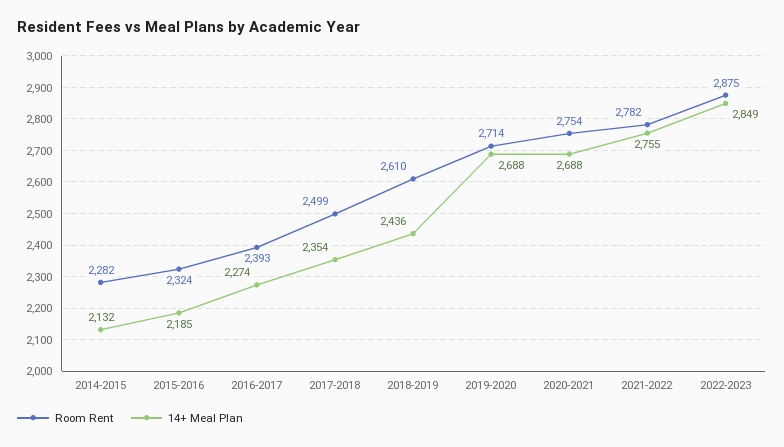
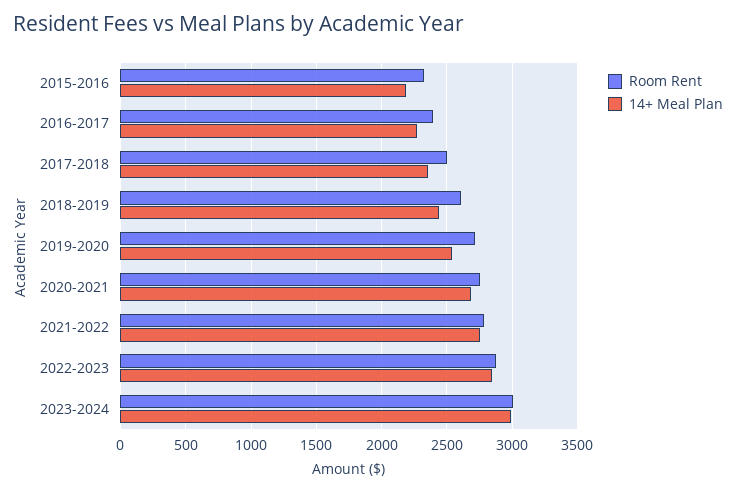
Room Rent, 2014-2015: 2282 -> none
14+ Meal Plan, 2014-2015: 2132 -> none
14+ Meal Plan, 2019-2020: 2688 -> 2550
Room Rent, 2023-2024: none -> 3000
14+ Meal Plan, 2023-2024: none -> 3000

